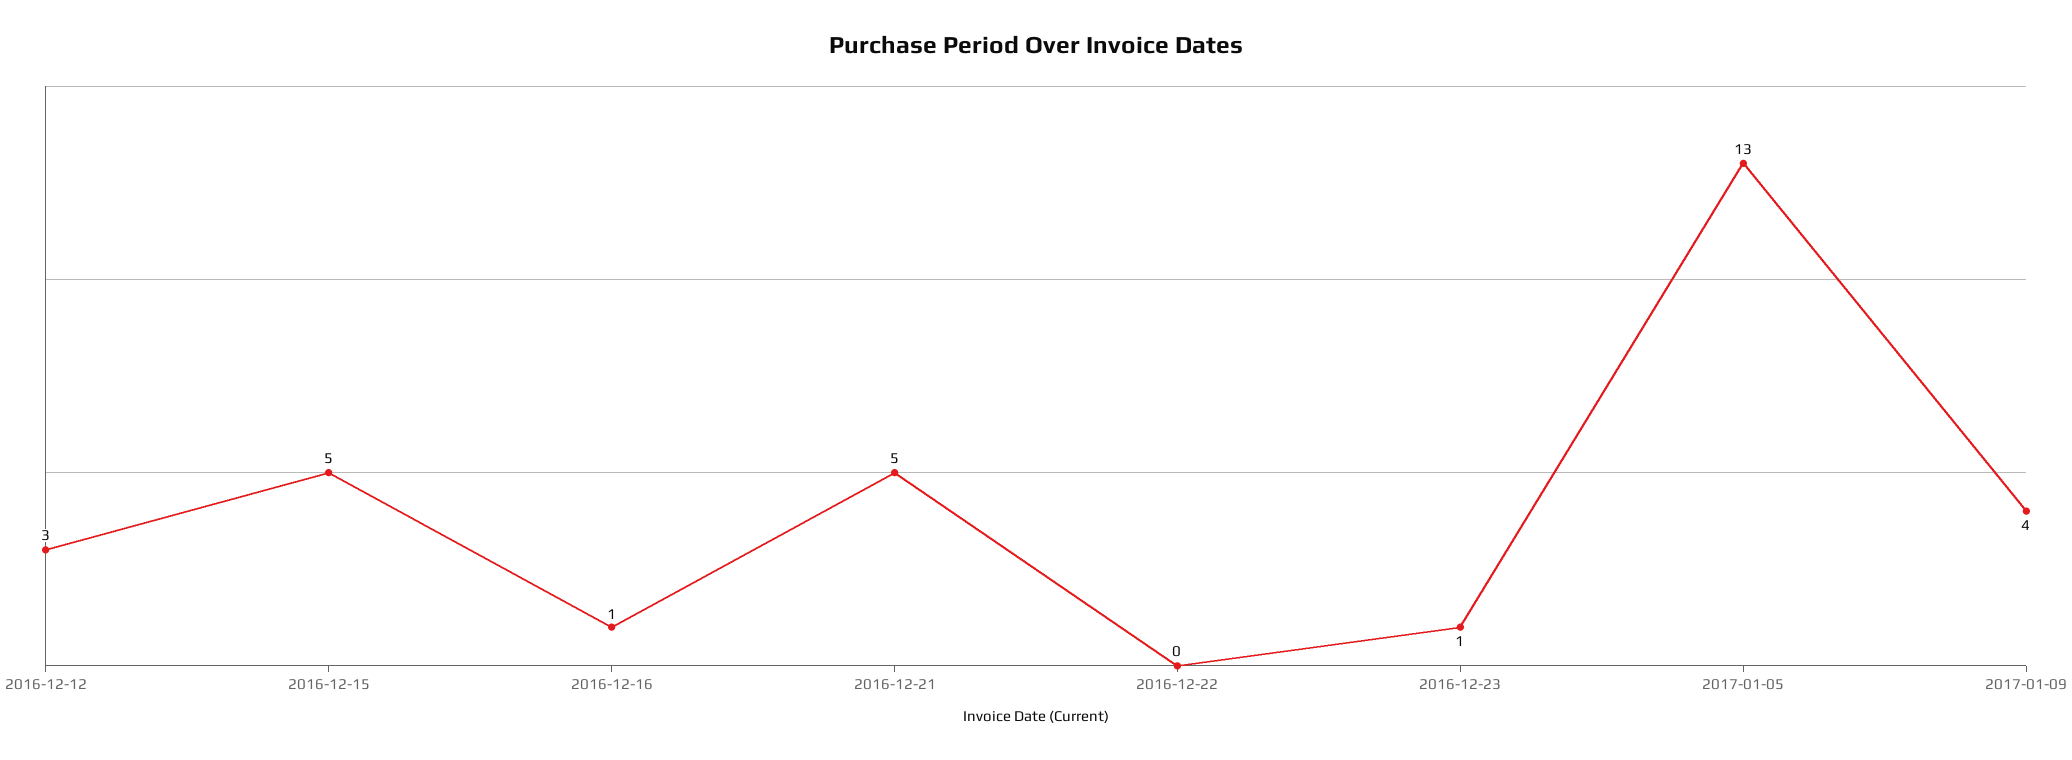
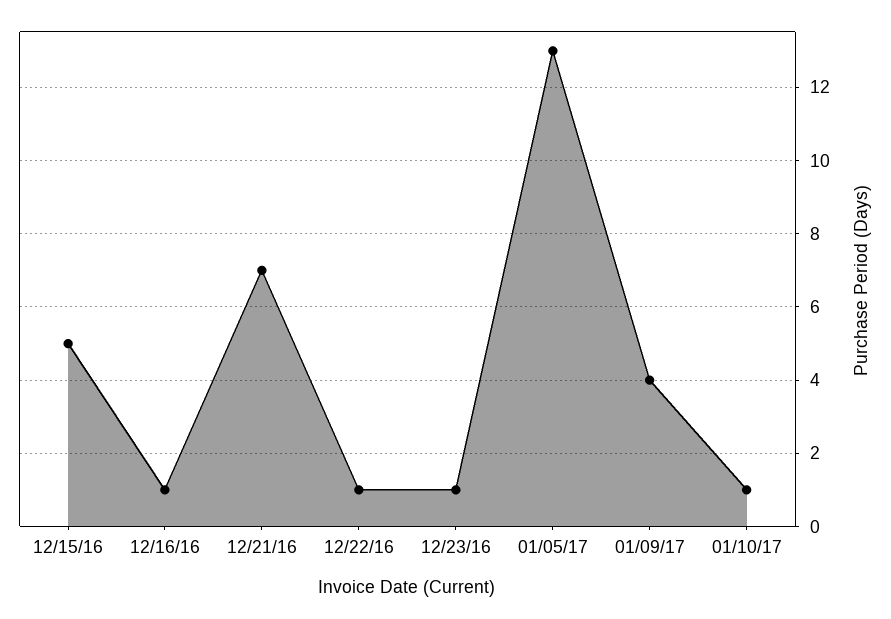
2016-12-12: 3 -> none
2016-12-21: 5 -> 7
2016-12-22: 0 -> 1
01/10/17: none -> 1

